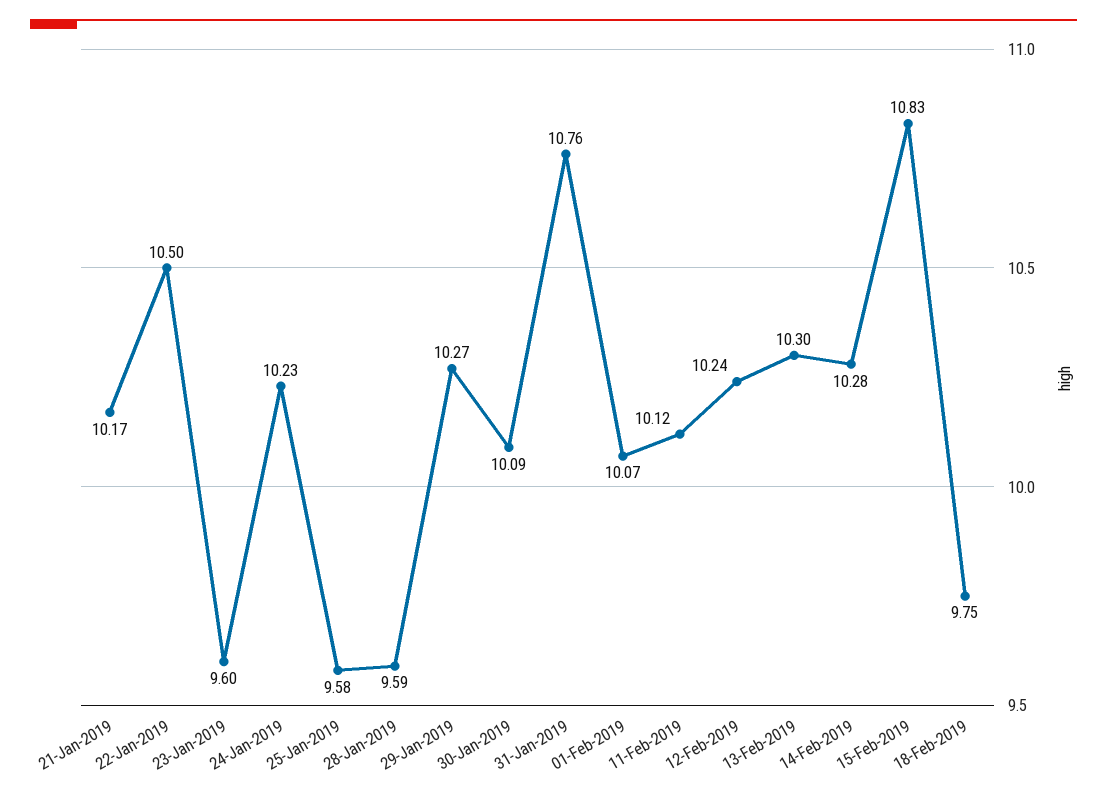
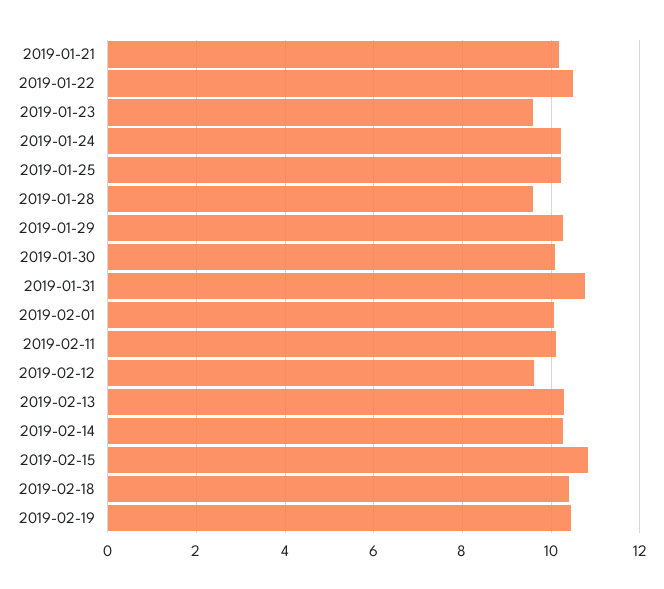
25-Jan-2019: 9.58 -> 10.2
12-Feb-2019: 10.24 -> 9.6
18-Feb-2019: 9.75 -> 10.4
2019-02-19: none -> 10.4

